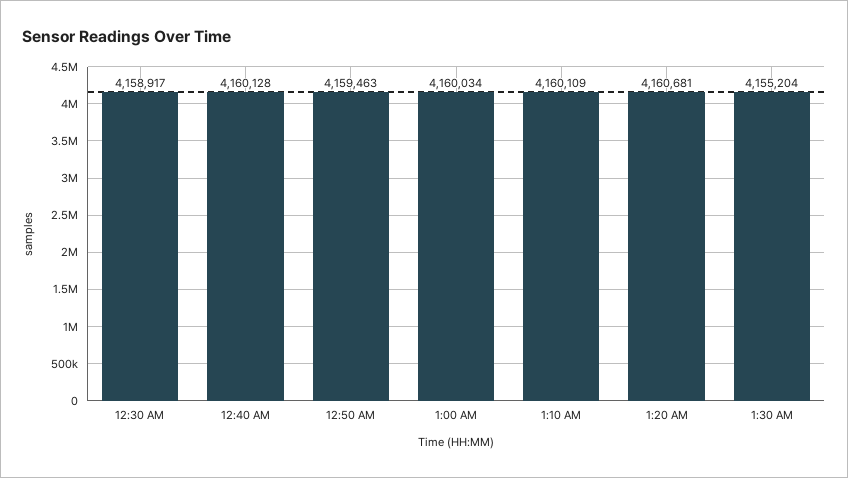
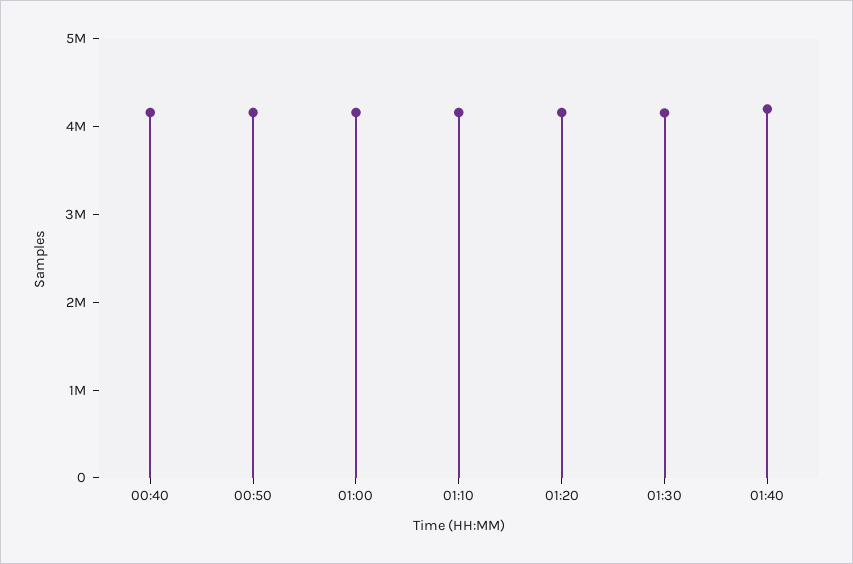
12:30 AM: 4158917 -> none
01:40: none -> 4200000

